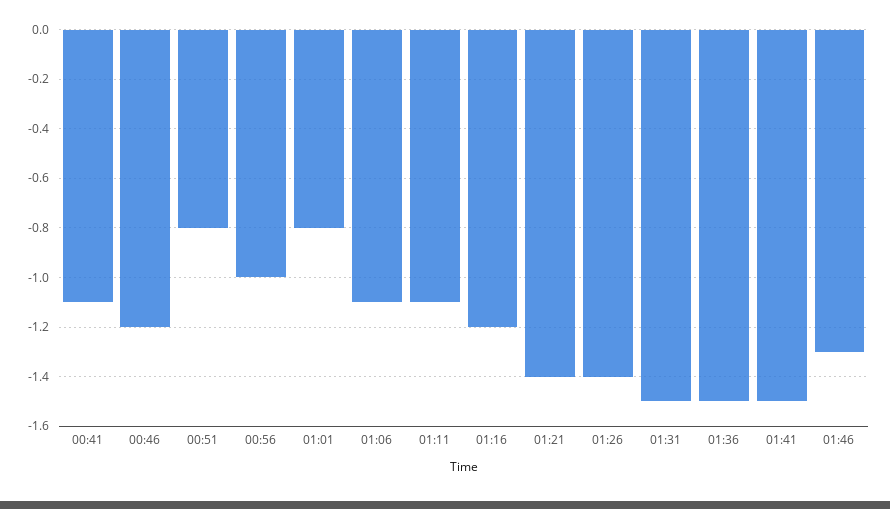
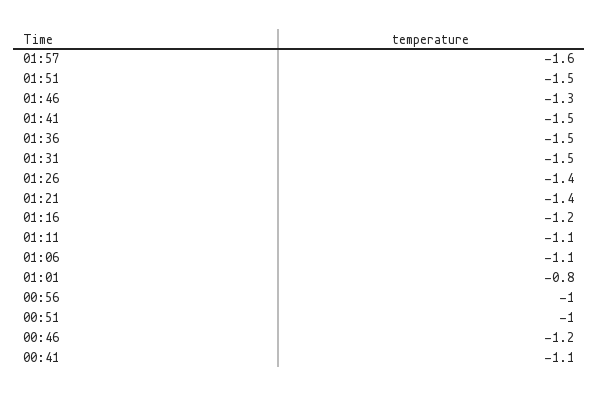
00:51: -0.8 -> -1
01:57: none -> -1.6
01:51: none -> -1.5

